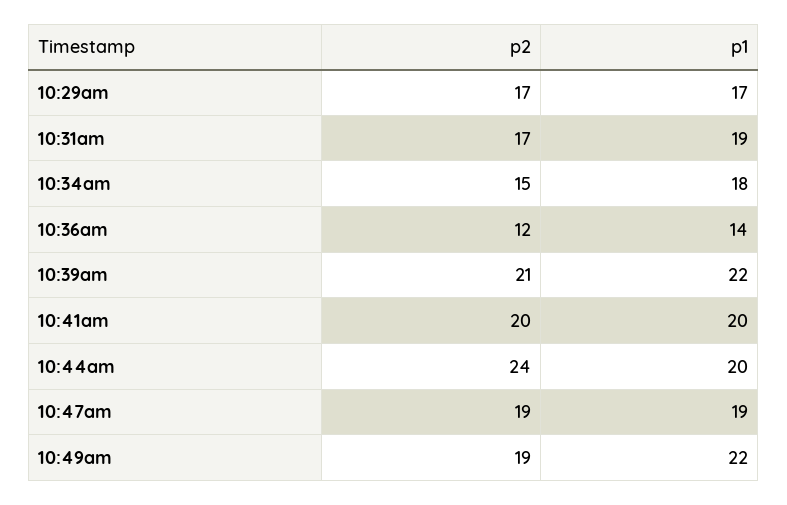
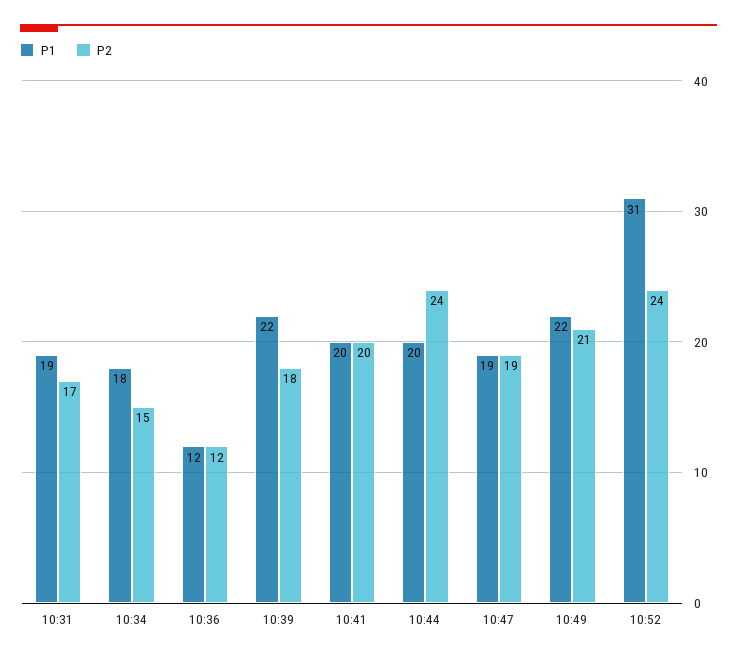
p2, 10:29am: 17 -> none
p1, 10:29am: 17 -> none
p1, 10:36am: 14 -> 12
p2, 10:39am: 21 -> 18
p2, 10:49am: 19 -> 21
p1, 10:52: none -> 31
p2, 10:52: none -> 24

